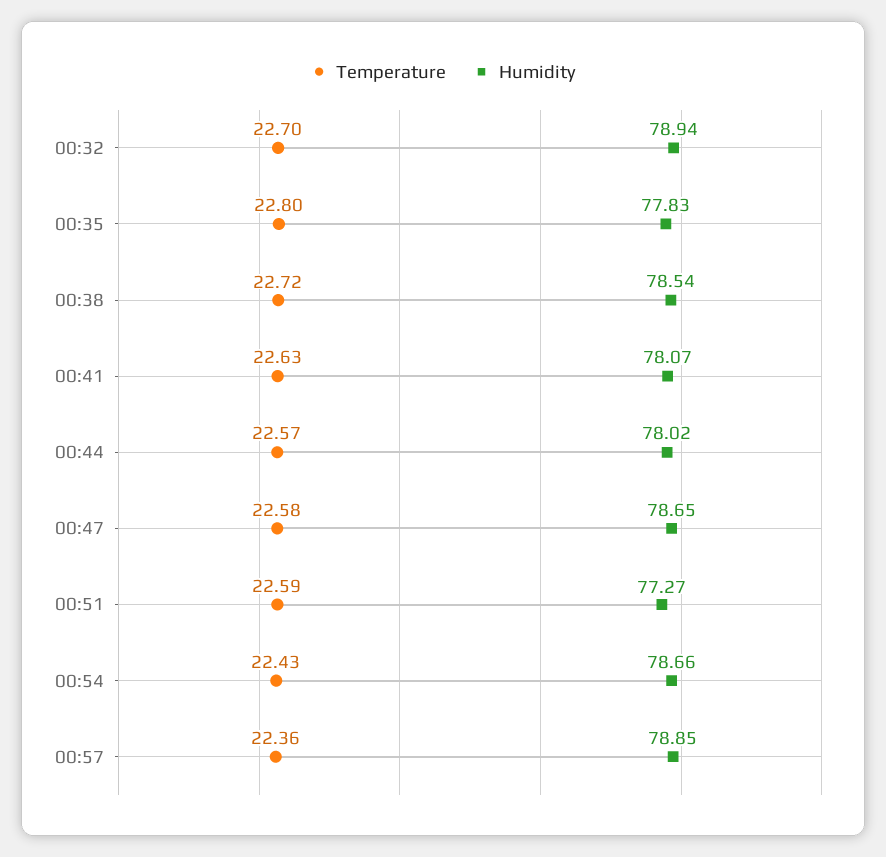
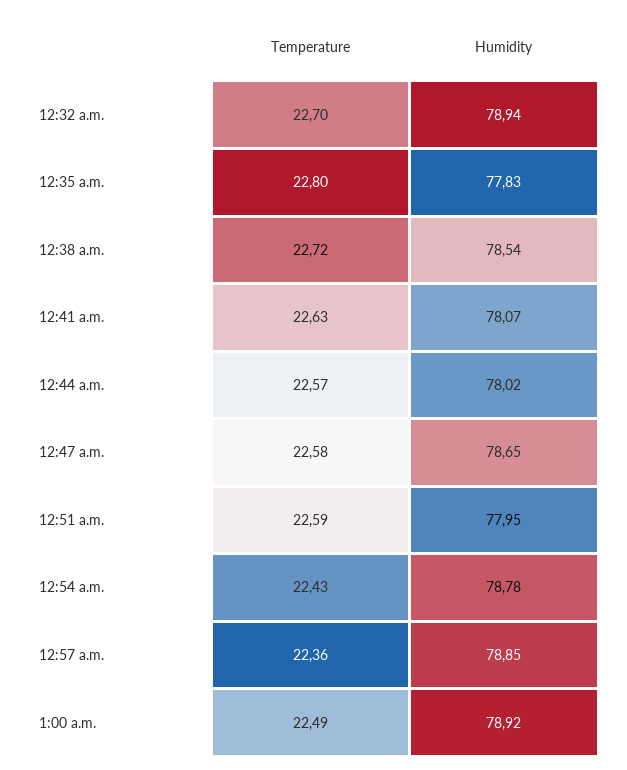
Humidity, 00:51: 77.27 -> 77.95
Humidity, 00:54: 78.66 -> 78.78
Temperature, 1:00 a.m.: none -> 22.49
Humidity, 1:00 a.m.: none -> 78.92

